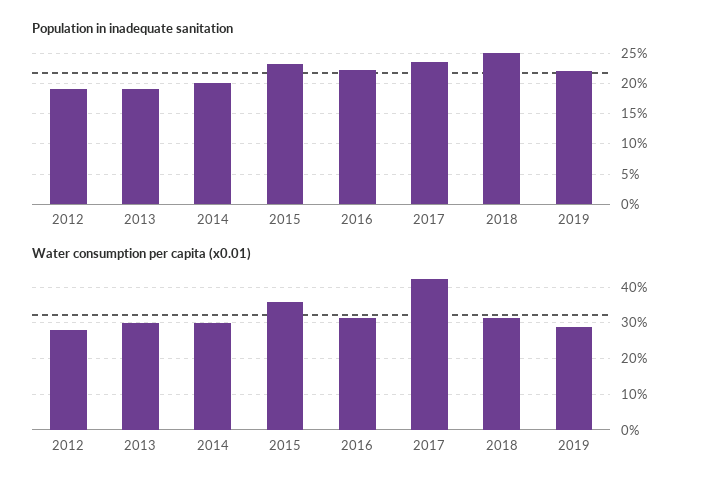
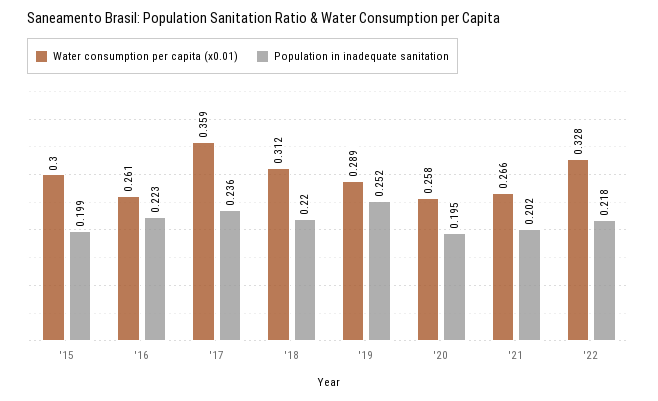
Population in inadequate sanitation, 2012: 0.19 -> none
Population in inadequate sanitation, 2013: 0.19 -> none
Population in inadequate sanitation, 2014: 0.2 -> none
Population in inadequate sanitation, 2015: 0.23 -> 0.199
Population in inadequate sanitation, 2018: 0.25 -> 0.22
Population in inadequate sanitation, 2019: 0.22 -> 0.252
Water consumption per capita (x0.01), 2012: 0.28 -> none
Water consumption per capita (x0.01), 2013: 0.3 -> none
Water consumption per capita (x0.01), 2014: 0.3 -> none
Water consumption per capita (x0.01), 2015: 0.36 -> 0.3
Water consumption per capita (x0.01), 2016: 0.32 -> 0.261
Water consumption per capita (x0.01), 2017: 0.42 -> 0.359
Water consumption per capita (x0.01), '20: none -> 0.258
Population in inadequate sanitation, '20: none -> 0.195
Water consumption per capita (x0.01), '21: none -> 0.266
Population in inadequate sanitation, '21: none -> 0.202
Water consumption per capita (x0.01), '22: none -> 0.328
Population in inadequate sanitation, '22: none -> 0.218

